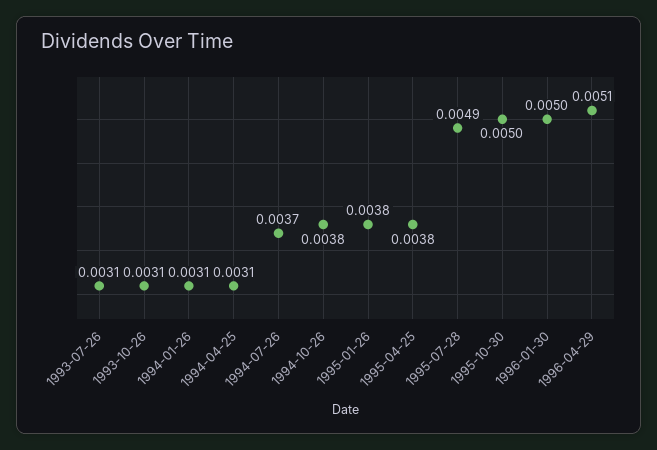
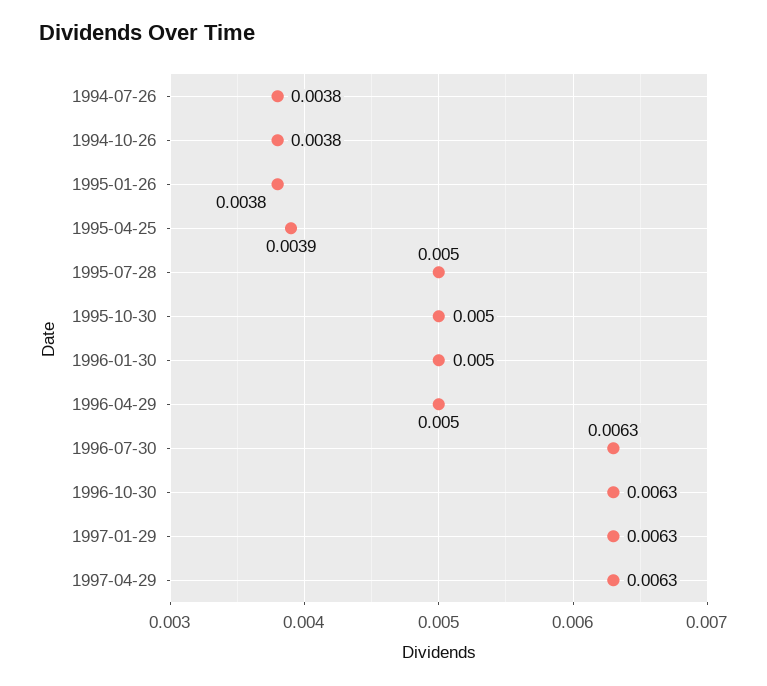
1993-07-26: 0.0031 -> none
1993-10-26: 0.0031 -> none
1994-01-26: 0.0031 -> none
1994-04-25: 0.0031 -> none
1994-07-26: 0.0037 -> 0.0038
1995-04-25: 0.0038 -> 0.0039
1995-07-28: 0.0049 -> 0.005
1996-04-29: 0.0051 -> 0.005
1996-07-30: none -> 0.0063
1996-10-30: none -> 0.0063
1997-01-29: none -> 0.0063
1997-04-29: none -> 0.0063

